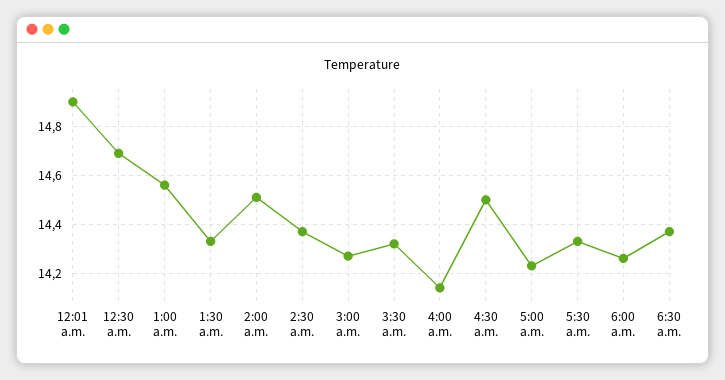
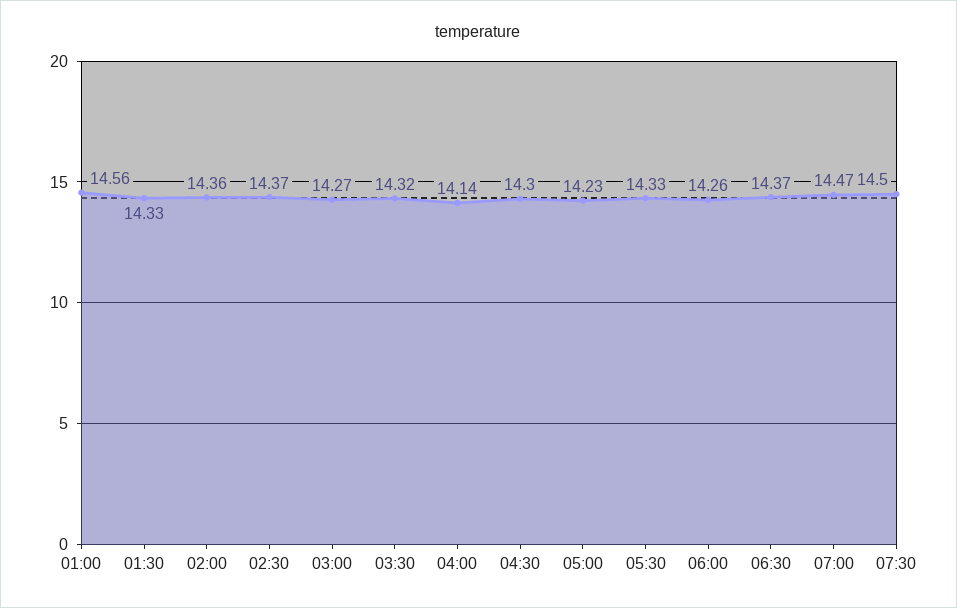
12:01 a.m.: 14.9 -> none
12:30 a.m.: 14.7 -> none
2:00 a.m.: 14.5 -> 14.36
4:30 a.m.: 14.5 -> 14.3
07:00: none -> 14.47
07:30: none -> 14.5

